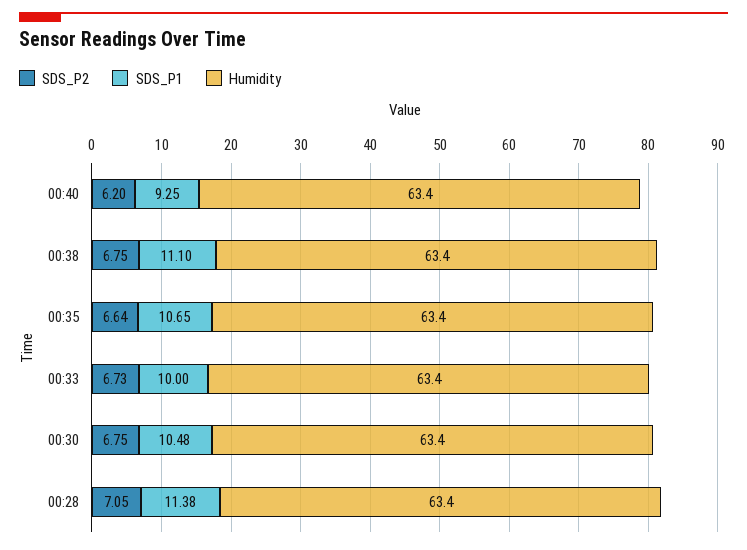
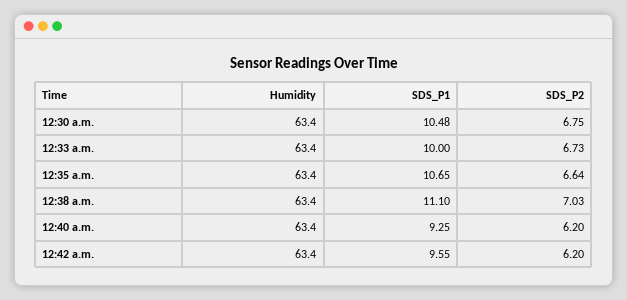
SDS_P2, 00:38: 6.75 -> 7.03
SDS_P2, 00:28: 7.05 -> none
SDS_P1, 00:28: 11.38 -> none
Humidity, 00:28: 63.4 -> none
Humidity, 12:42 a.m.: none -> 63.4
SDS_P1, 12:42 a.m.: none -> 9.55
SDS_P2, 12:42 a.m.: none -> 6.2

